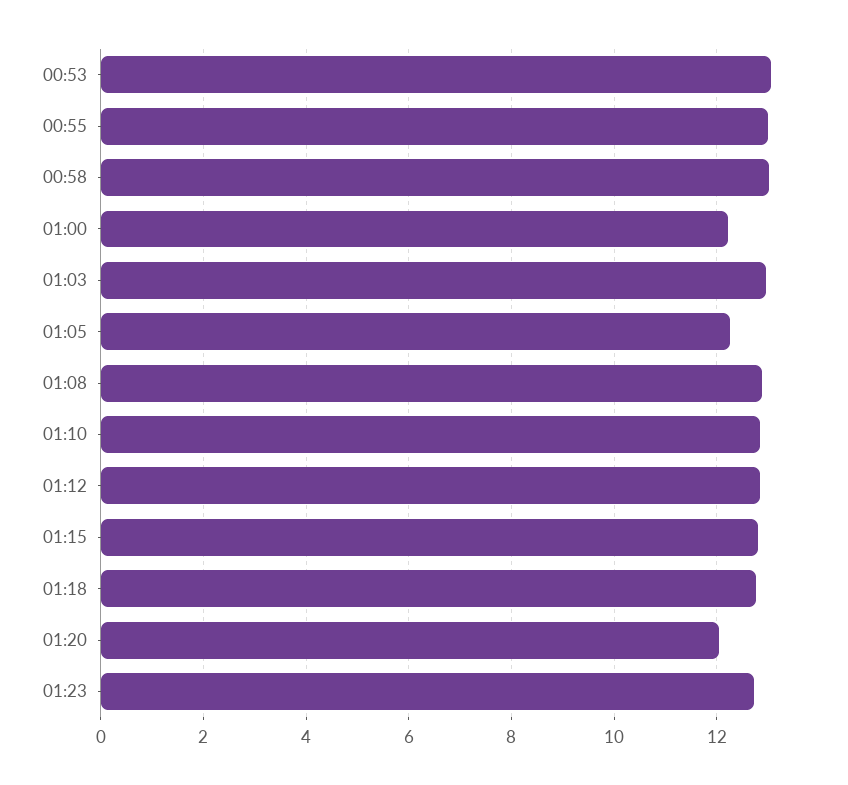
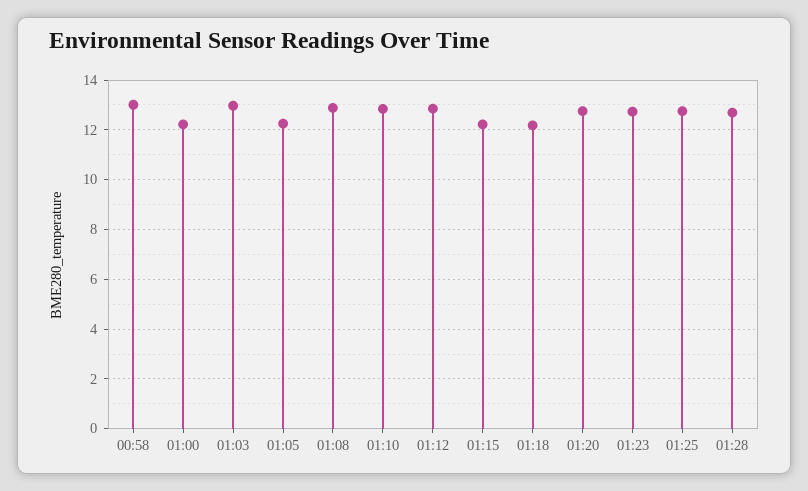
00:53: 13 -> none
00:55: 13 -> none
01:15: 12.8 -> 12.25
01:18: 12.8 -> 12.25
01:20: 12 -> 12.75
01:25: none -> 12.75
01:28: none -> 12.75

